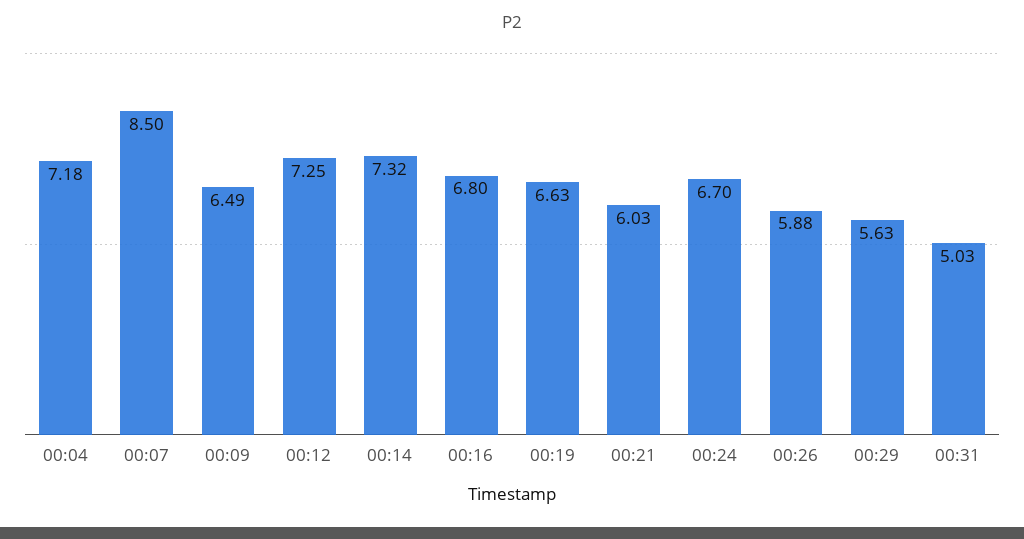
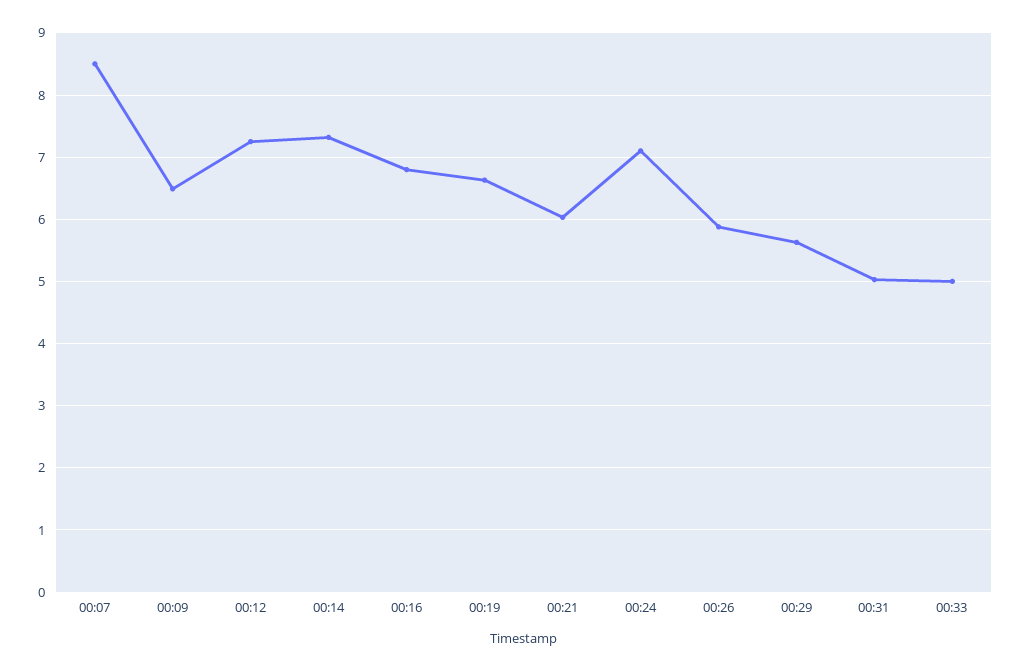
00:04: 7.18 -> none
00:24: 6.7 -> 7.1
00:33: none -> 5

